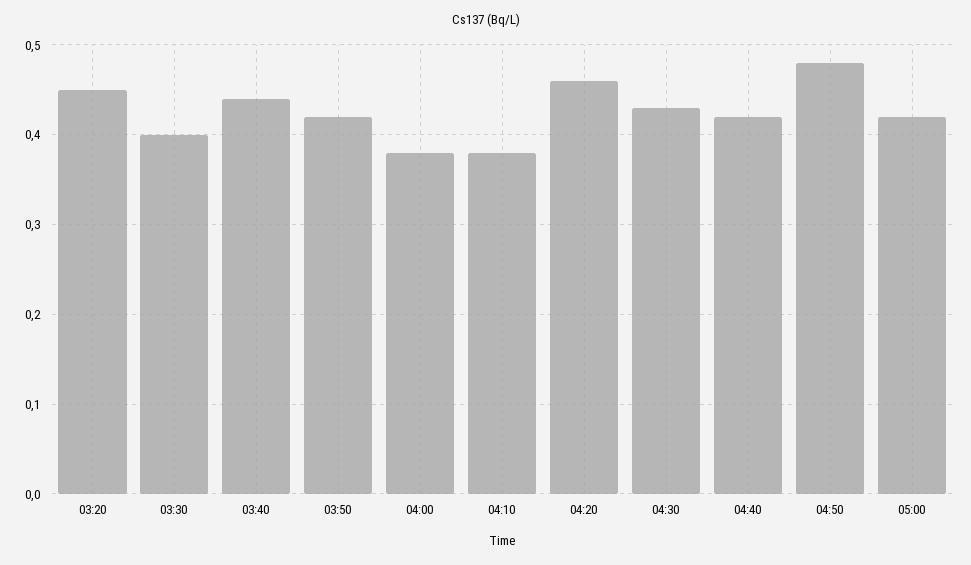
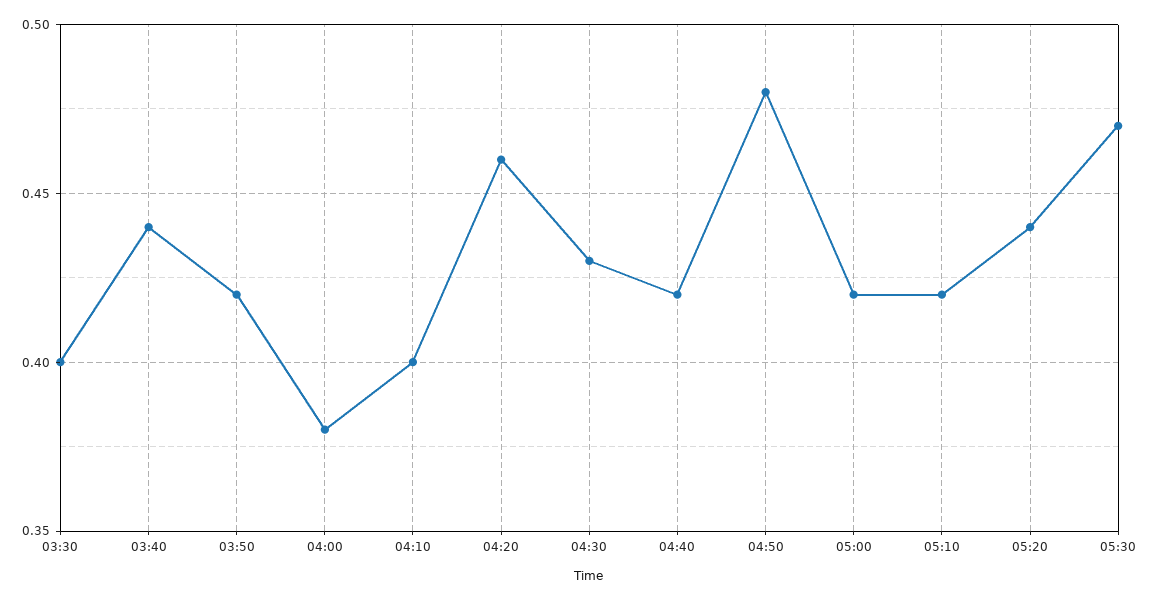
03:20: 0.45 -> none
04:10: 0.38 -> 0.4
05:10: none -> 0.42
05:20: none -> 0.44
05:30: none -> 0.47

